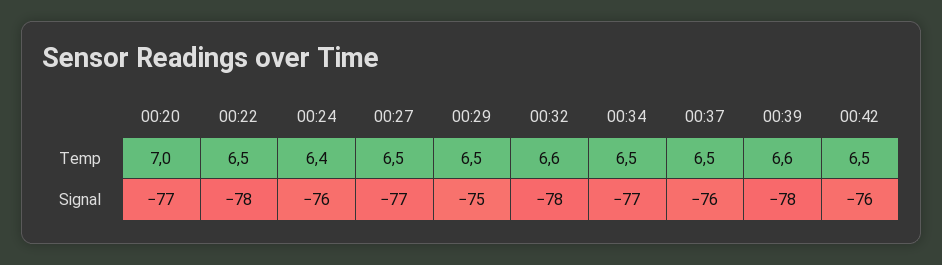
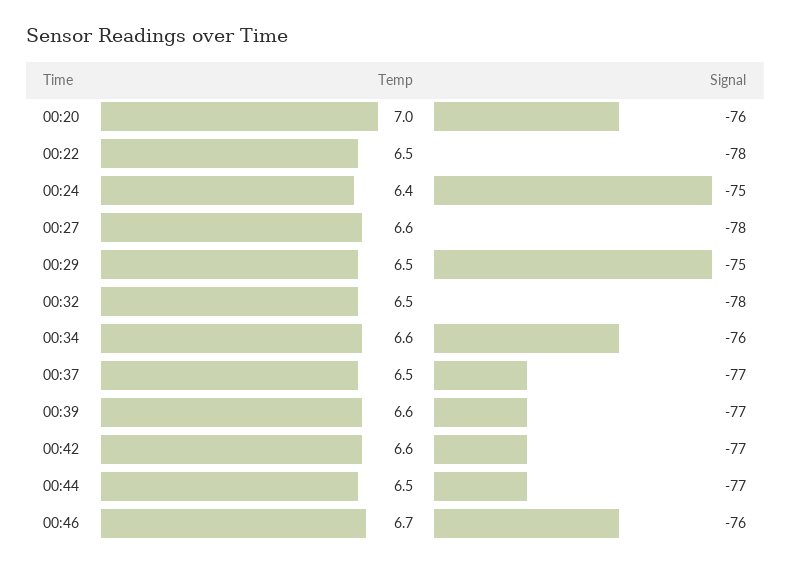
00:27, Temp: 6.5 -> 6.6
00:32, Temp: 6.6 -> 6.5
00:34, Temp: 6.5 -> 6.6
00:42, Temp: 6.5 -> 6.6
00:20, Signal: -77 -> -76
00:24, Signal: -76 -> -75
00:27, Signal: -77 -> -78
00:34, Signal: -77 -> -76
00:37, Signal: -76 -> -77
00:39, Signal: -78 -> -77
00:42, Signal: -76 -> -77
00:44, Temp: none -> 6.5
00:44, Signal: none -> -77
00:46, Temp: none -> 6.7
00:46, Signal: none -> -76

